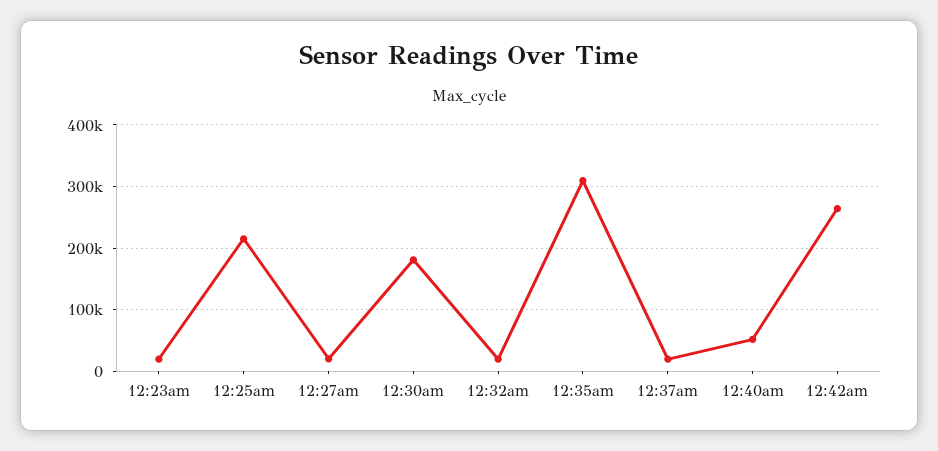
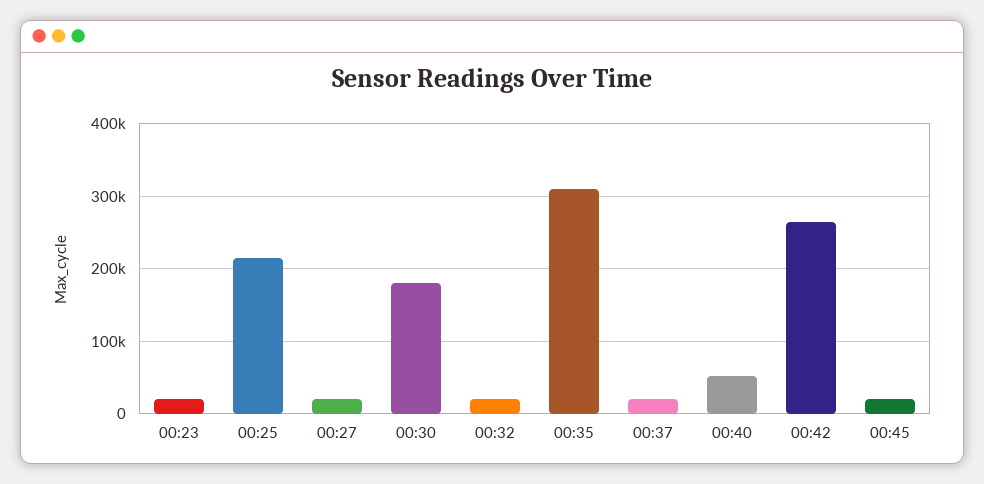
00:45: none -> 20000

